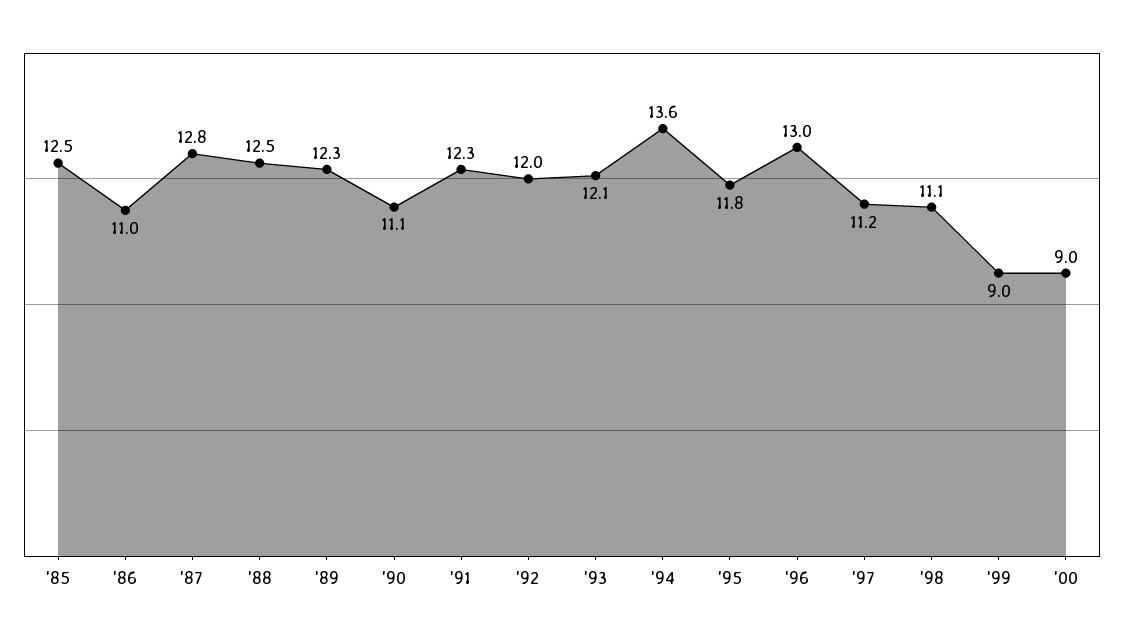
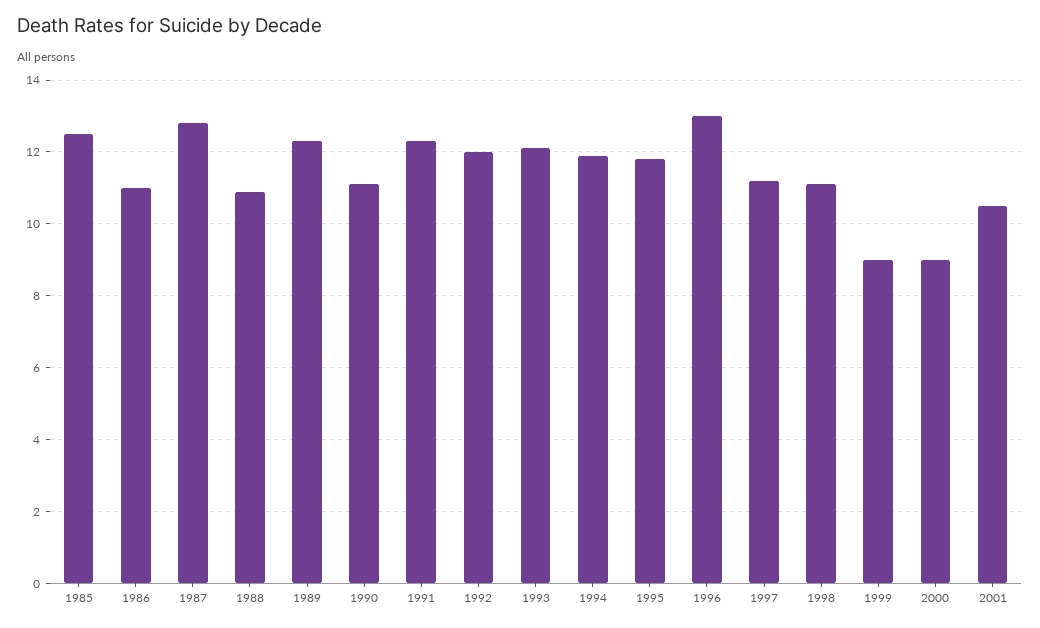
'88: 12.5 -> 11
'94: 13.6 -> 12
2001: none -> 10.5

